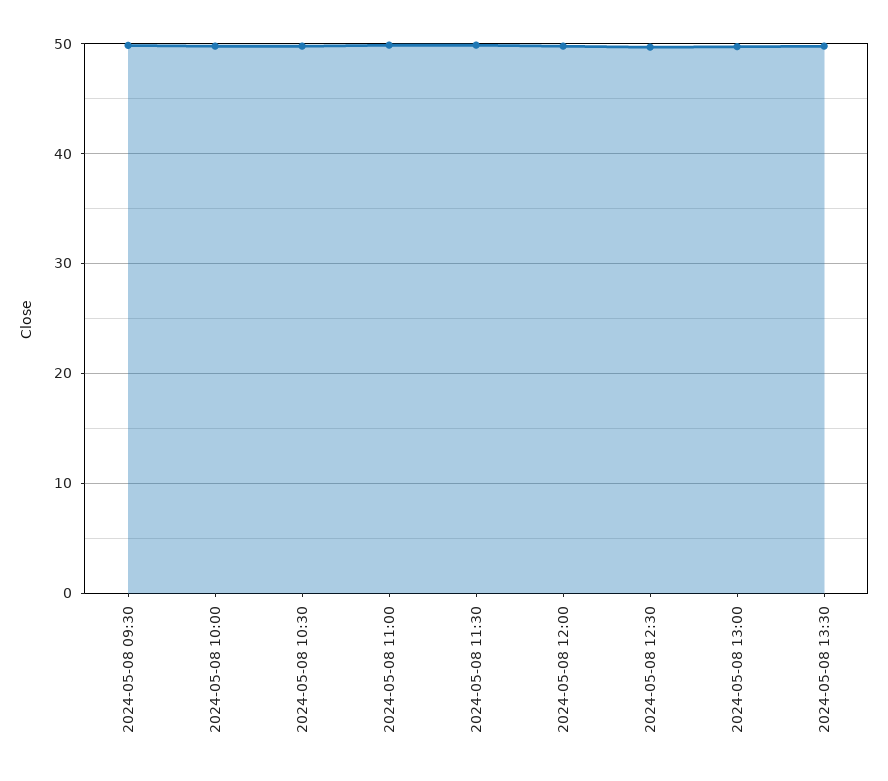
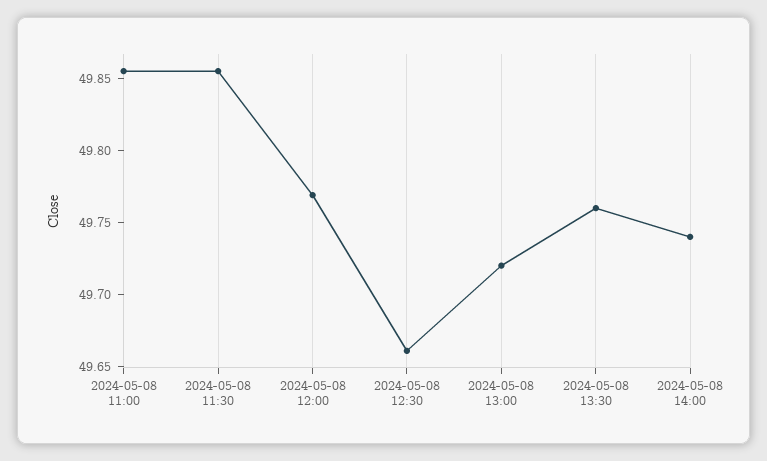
2024-05-08 09:30: 50 -> none
2024-05-08 10:00: 50 -> none
2024-05-08 10:30: 50 -> none
2024-05-08 14:00: none -> 49.74

